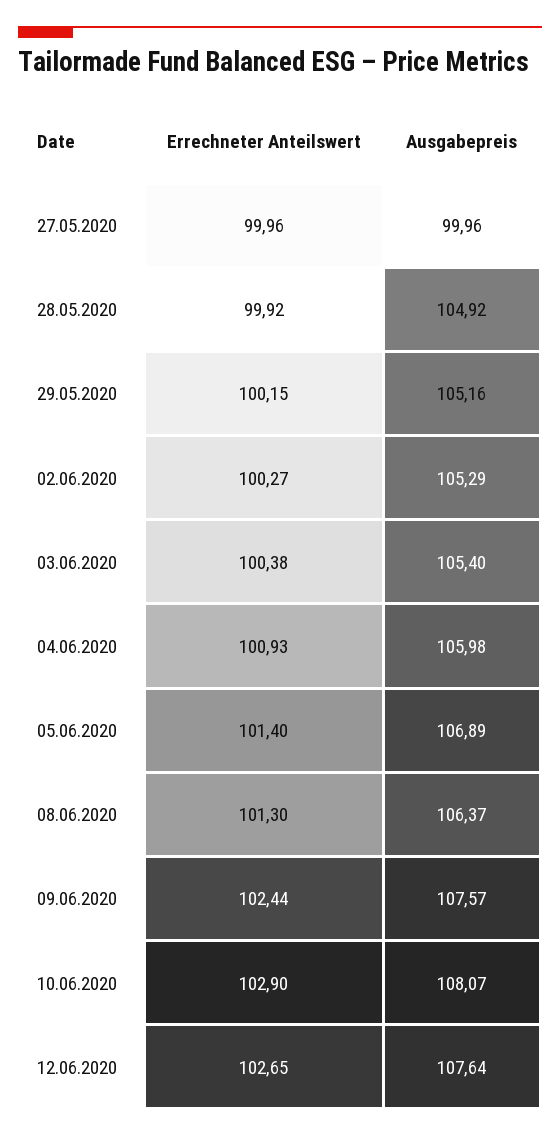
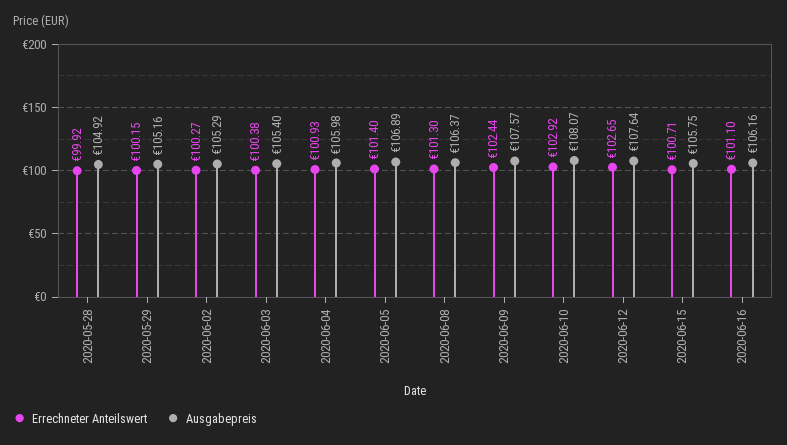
Errechneter Anteilswert, 27.05.2020: 99.96 -> none
Ausgabepreis, 27.05.2020: 99.96 -> none
Errechneter Anteilswert, 10.06.2020: 102.9 -> 102.92
Errechneter Anteilswert, 2020-06-15: none -> 100.71
Ausgabepreis, 2020-06-15: none -> 105.75
Errechneter Anteilswert, 2020-06-16: none -> 101.1
Ausgabepreis, 2020-06-16: none -> 106.16

